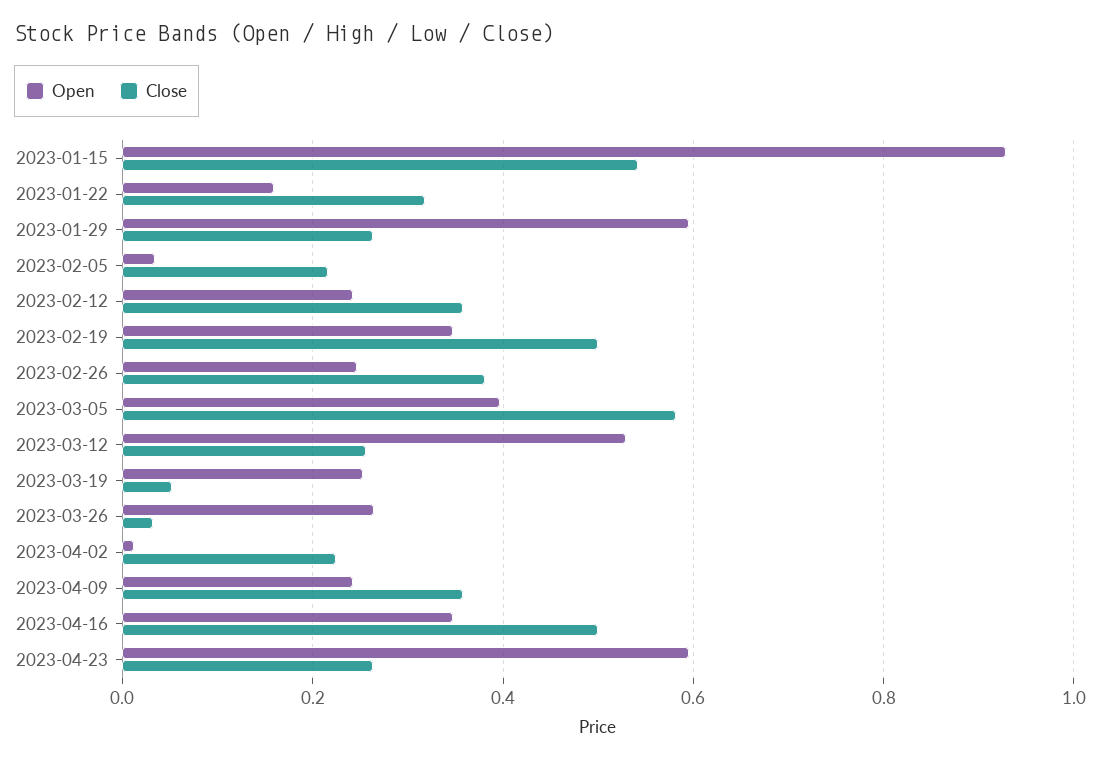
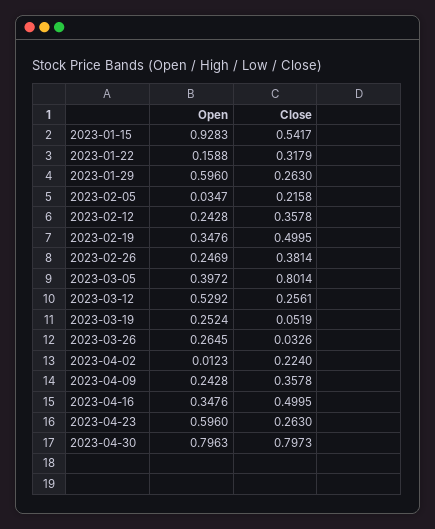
Close, 2023-03-05: 0.58 -> 0.8014
Open, 2023-04-30: none -> 0.7963
Close, 2023-04-30: none -> 0.7973

